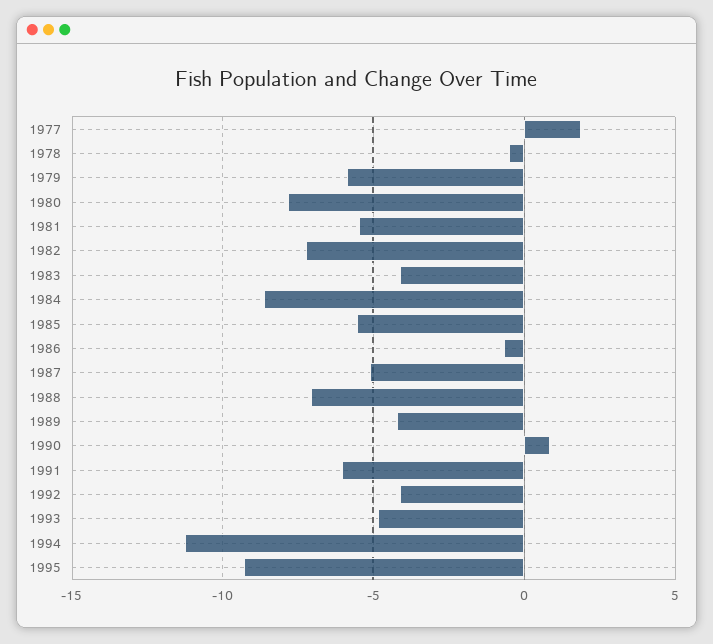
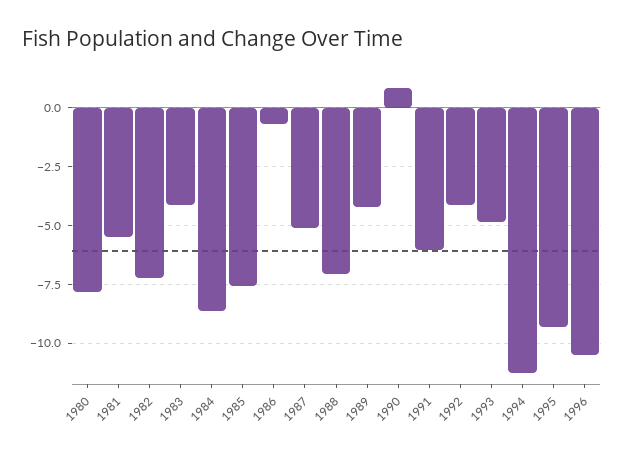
1977: 2 -> none
1978: -0.5 -> none
1979: -6 -> none
1985: -5.5 -> -7.5
1996: none -> -10.5

